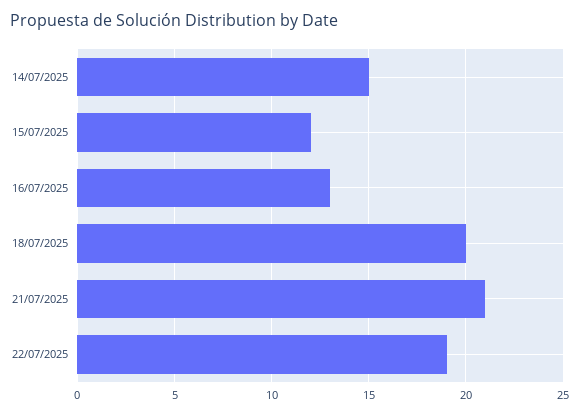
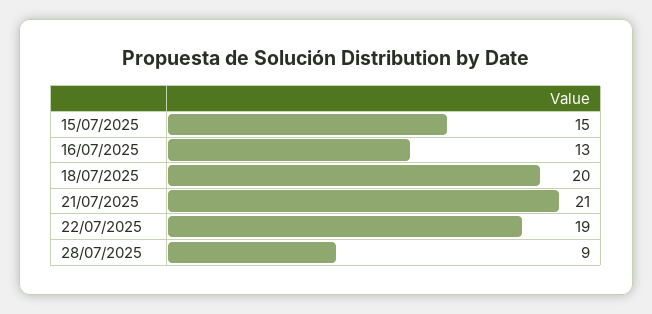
14/07/2025: 15 -> none
15/07/2025: 12 -> 15
28/07/2025: none -> 9

